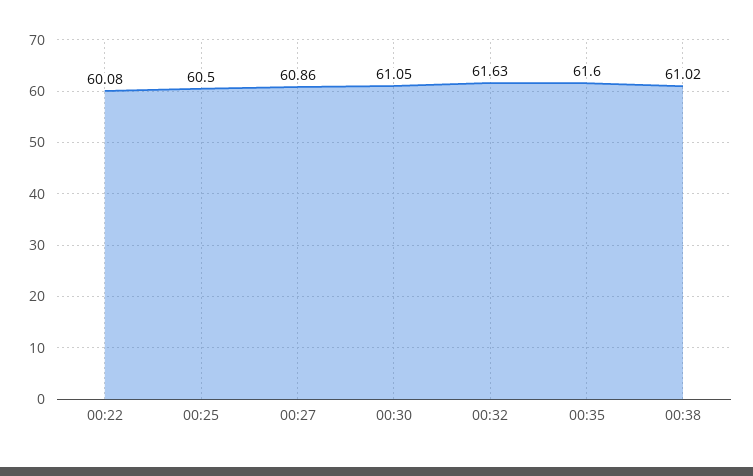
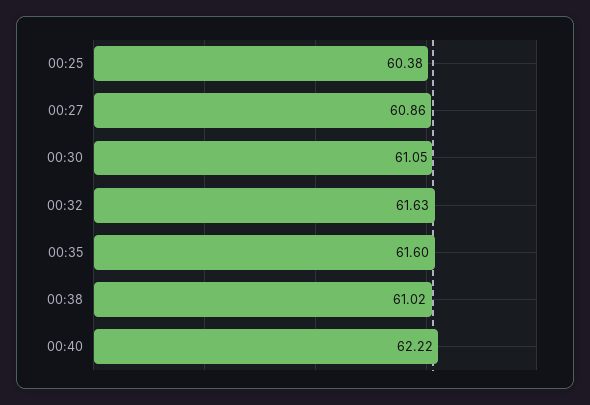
00:22: 60.08 -> none
00:25: 60.5 -> 60.38
00:40: none -> 62.22

